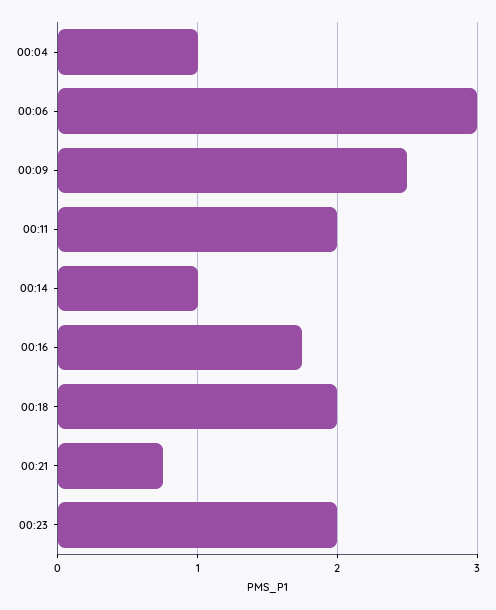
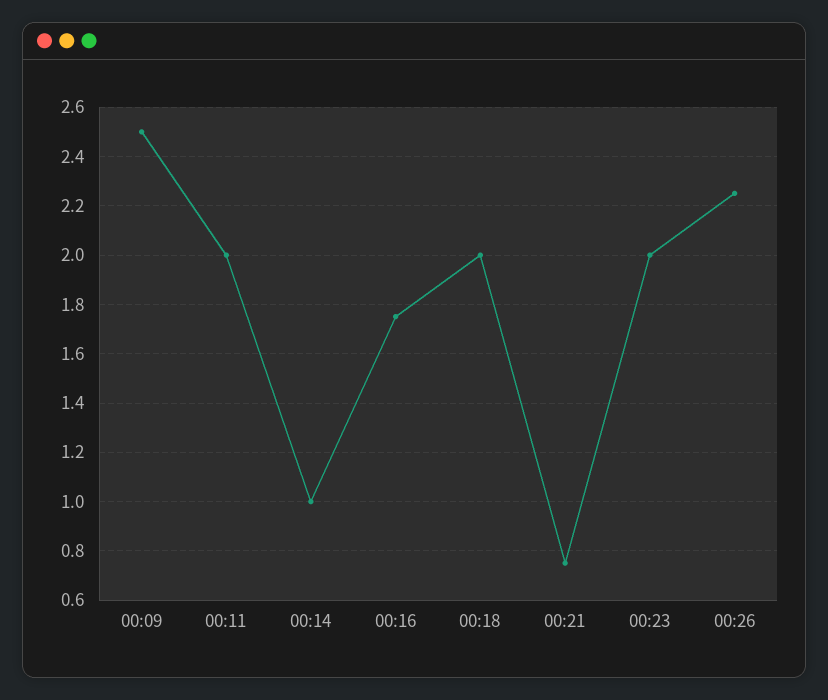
00:04: 1 -> none
00:06: 3 -> none
00:26: none -> 2.25

